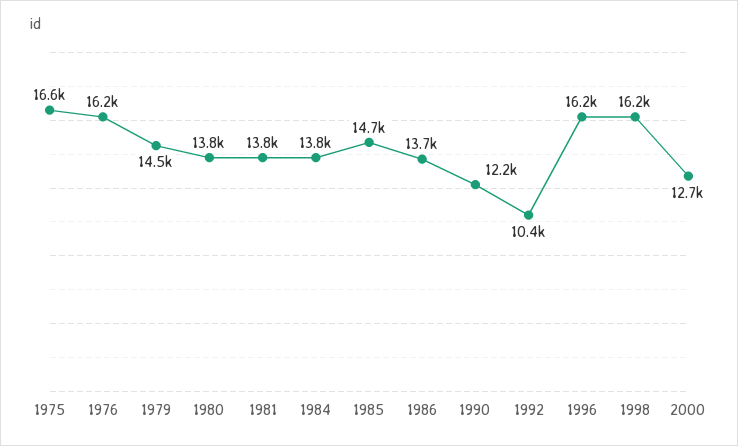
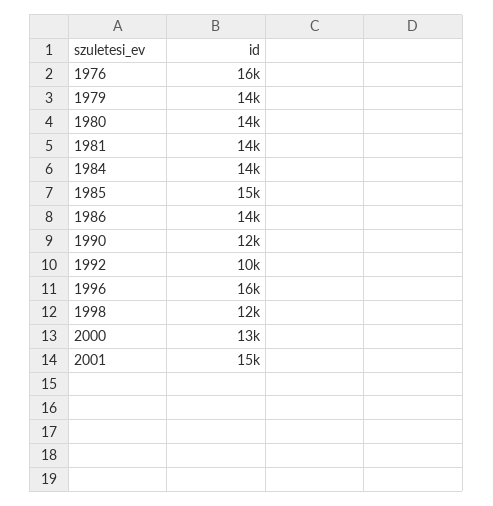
1975: 16600 -> none
1998: 16200 -> 12000
2001: none -> 15000

